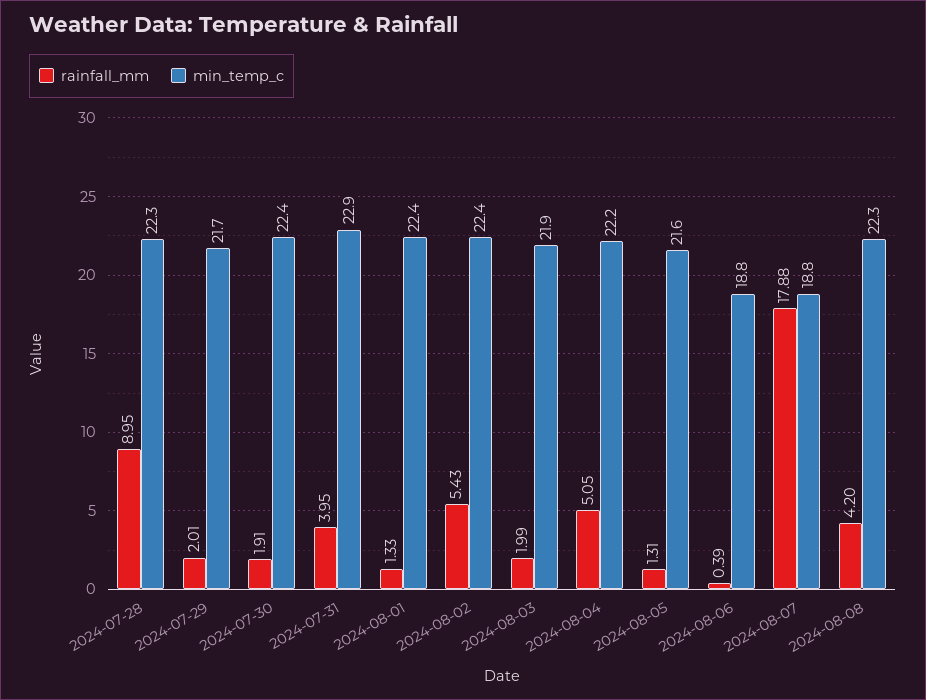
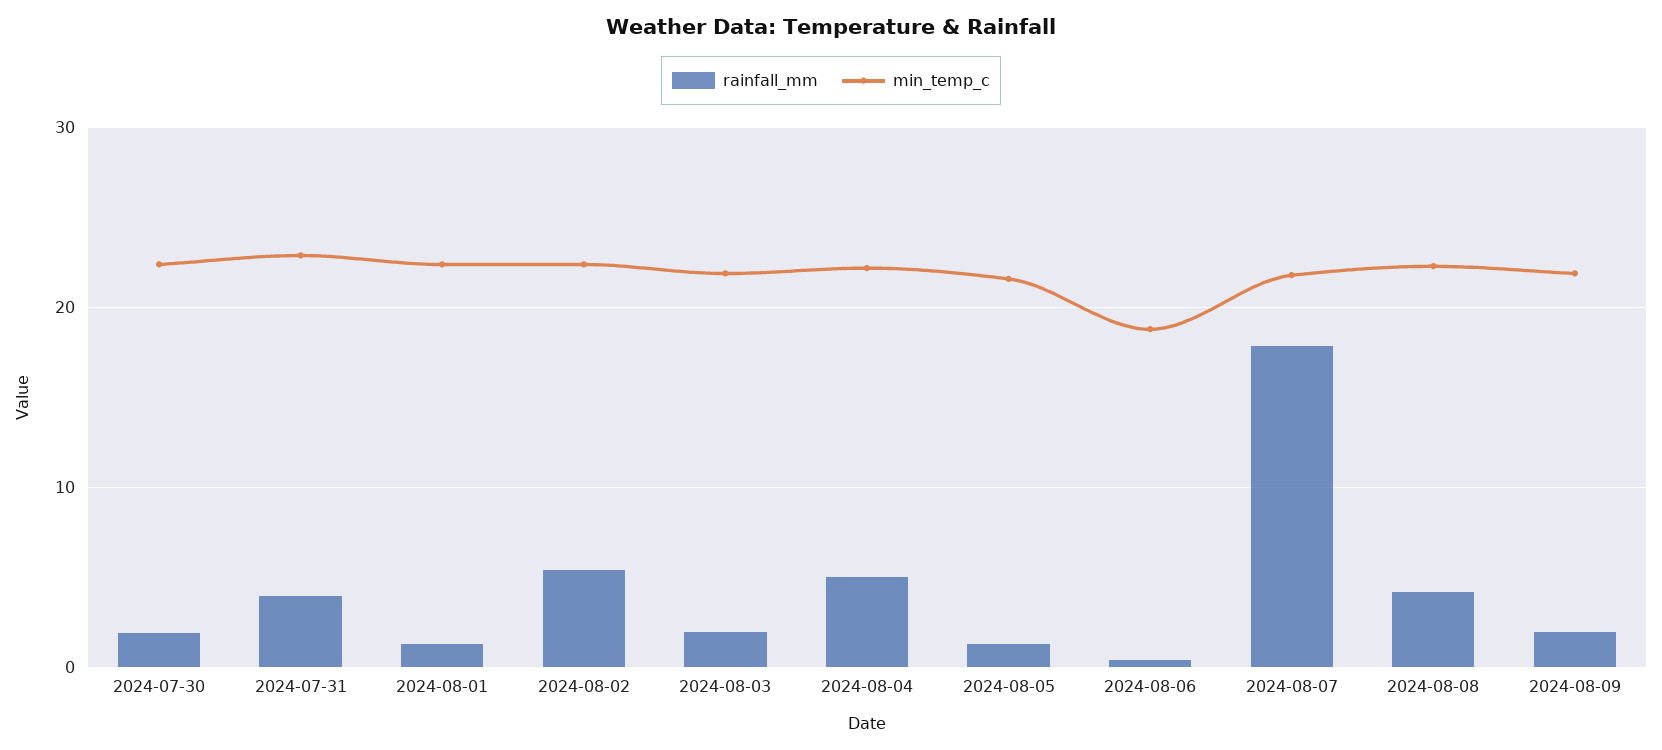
rainfall_mm, 2024-07-28: 8.95 -> none
min_temp_c, 2024-07-28: 22.3 -> none
rainfall_mm, 2024-07-29: 2.01 -> none
min_temp_c, 2024-07-29: 21.7 -> none
min_temp_c, 2024-08-07: 18.8 -> 22
rainfall_mm, 2024-08-09: none -> 2
min_temp_c, 2024-08-09: none -> 22

